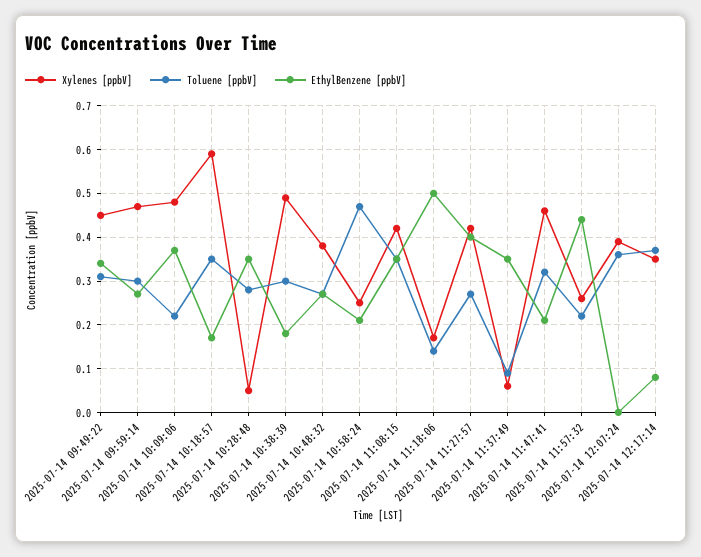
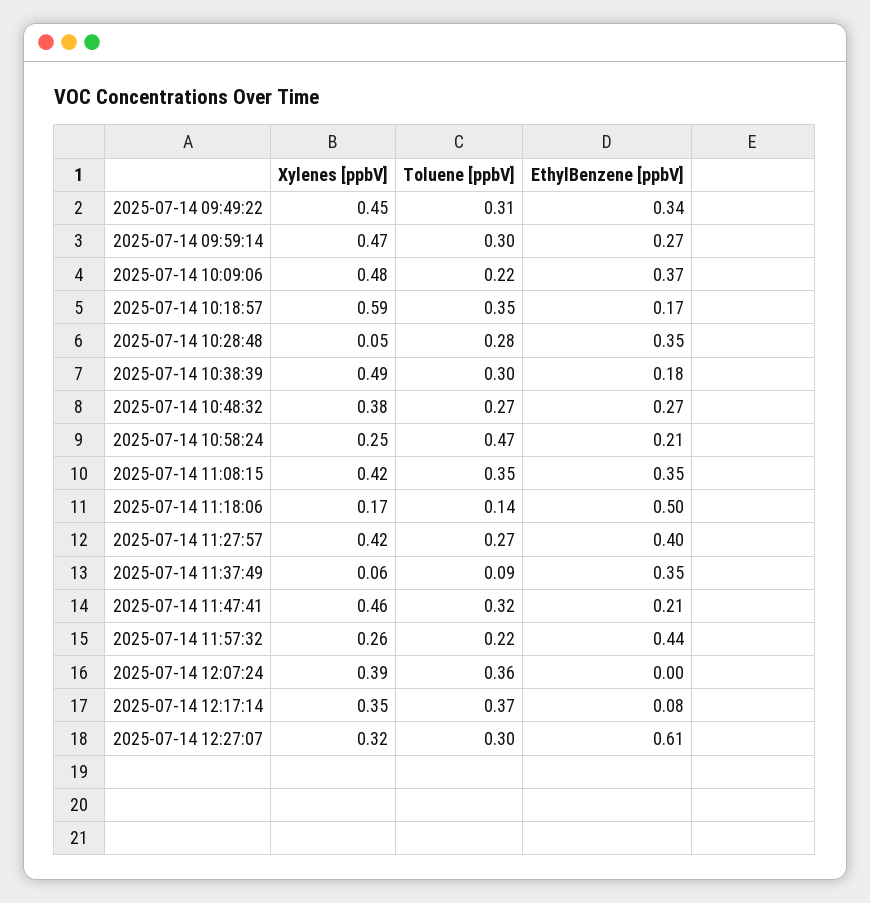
Xylenes [ppbV], 2025-07-14 12:27:07: none -> 0.32
Toluene [ppbV], 2025-07-14 12:27:07: none -> 0.3
EthylBenzene [ppbV], 2025-07-14 12:27:07: none -> 0.61

